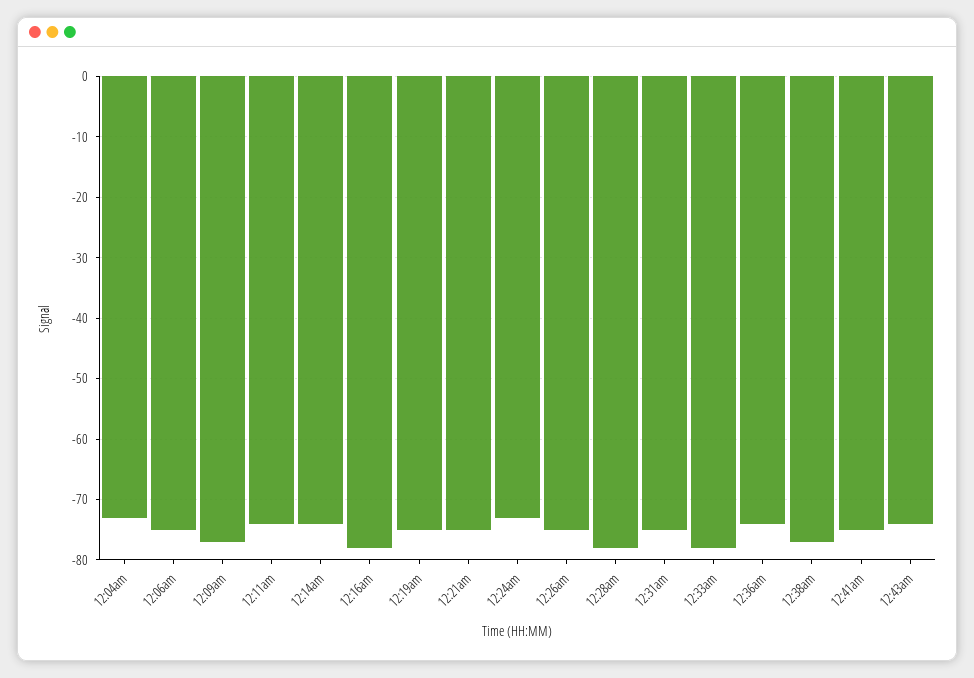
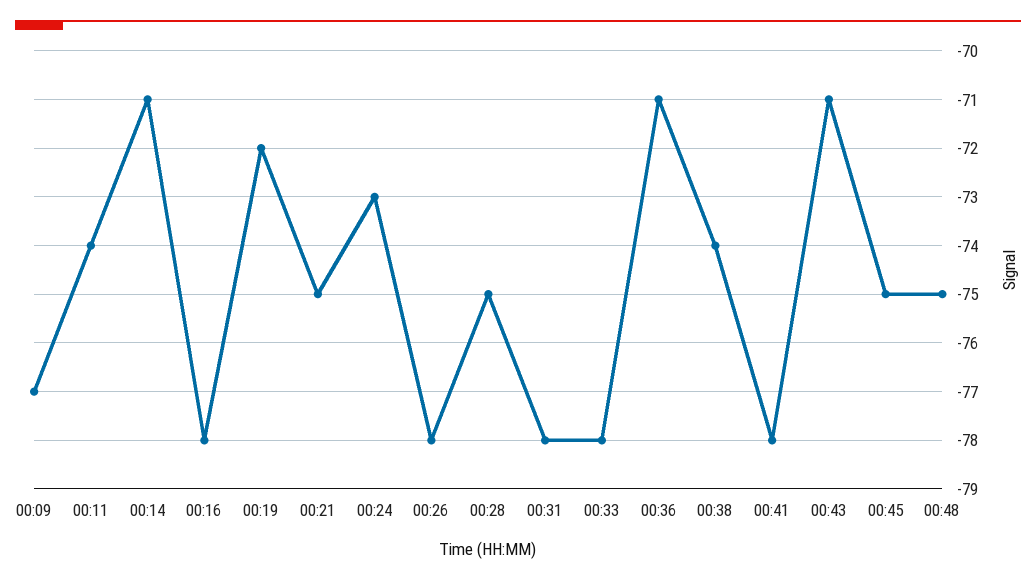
12:04am: -73 -> none
12:06am: -75 -> none
12:14am: -74 -> -71
12:19am: -75 -> -72
12:26am: -75 -> -78
12:28am: -78 -> -75
12:31am: -75 -> -78
12:36am: -74 -> -71
12:38am: -77 -> -74
12:41am: -75 -> -78
12:43am: -74 -> -71
00:45: none -> -75
00:48: none -> -75

